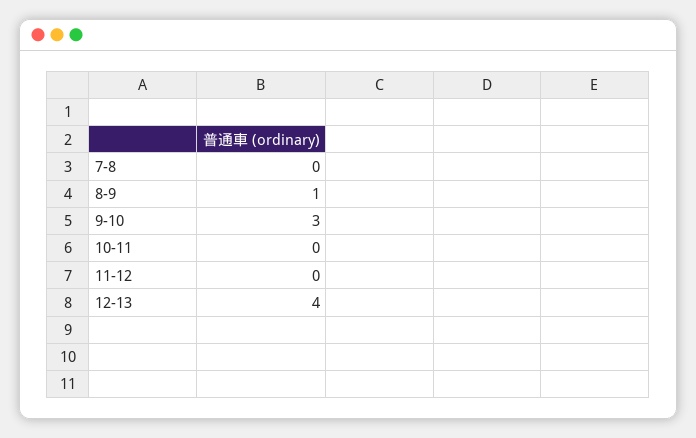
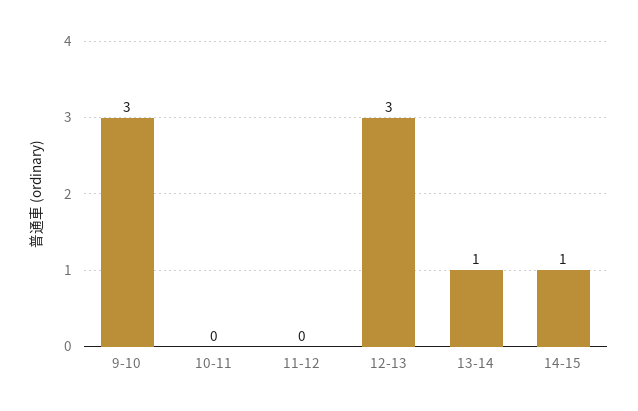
7-8: 0 -> none
8-9: 1 -> none
12-13: 4 -> 3
13-14: none -> 1
14-15: none -> 1

